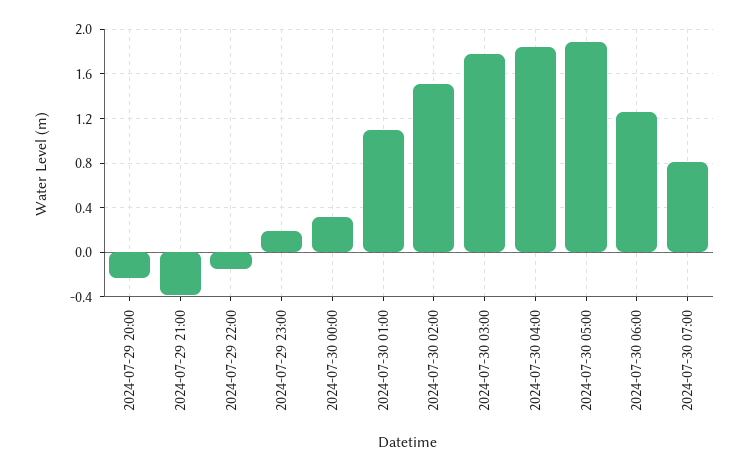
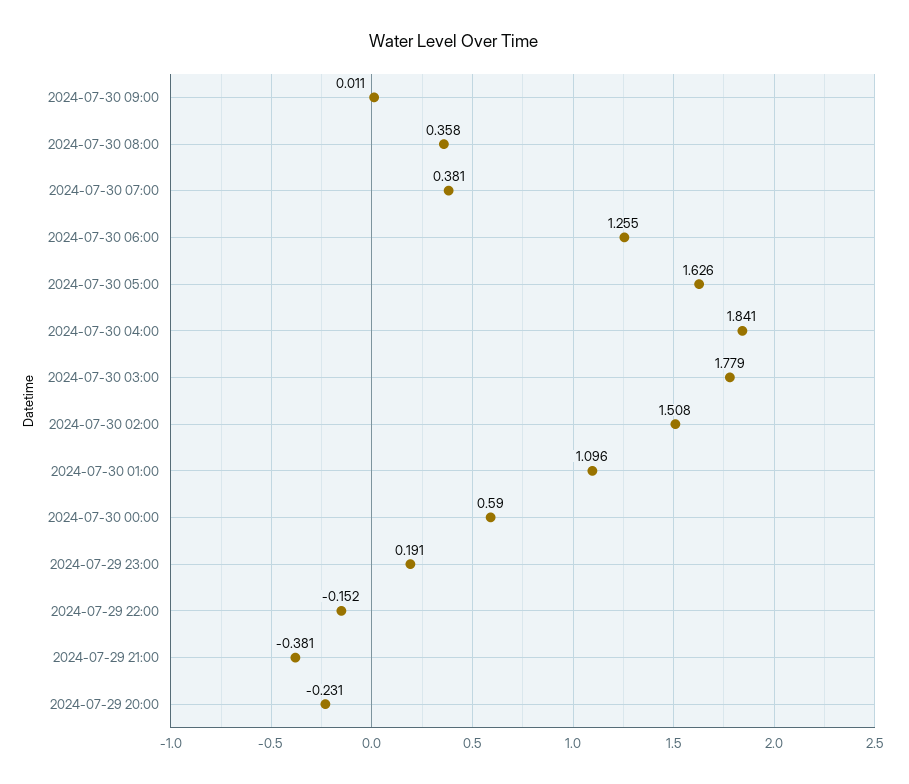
2024-07-30 00:00: 0.3 -> 0.59
2024-07-30 05:00: 1.9 -> 1.626
2024-07-30 07:00: 0.8 -> 0.381
2024-07-30 09:00: none -> 0.011
2024-07-30 08:00: none -> 0.358

